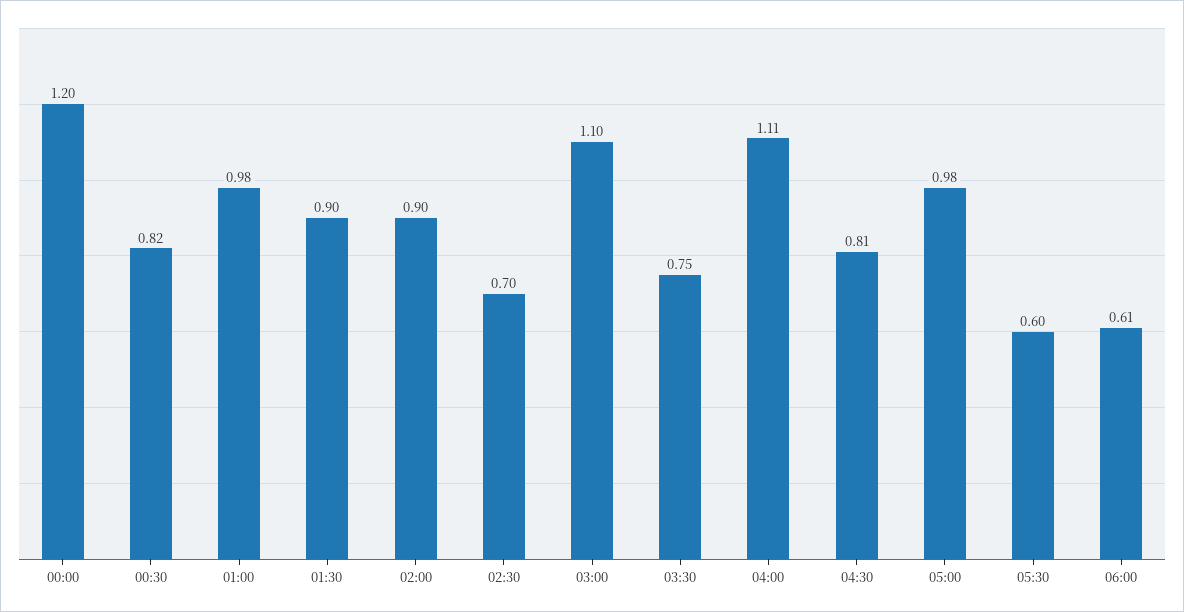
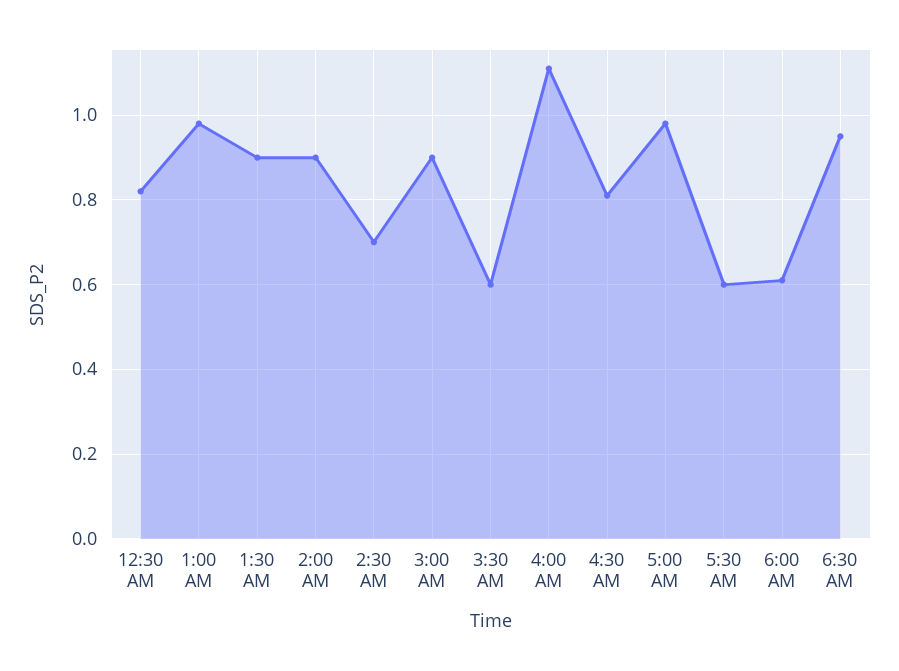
00:00: 1.2 -> none
03:00: 1.1 -> 0.9
03:30: 0.75 -> 0.6
6:30 AM: none -> 0.95

